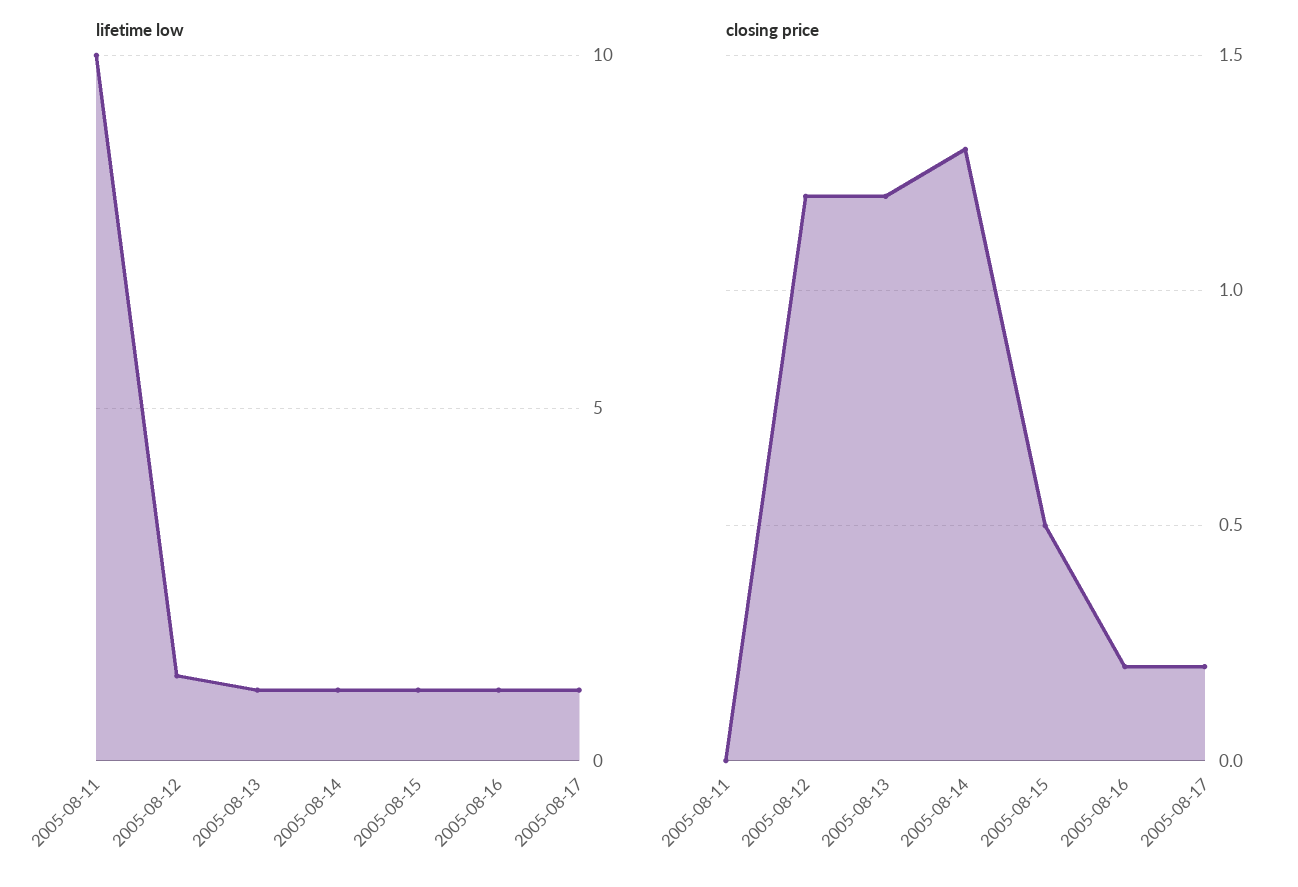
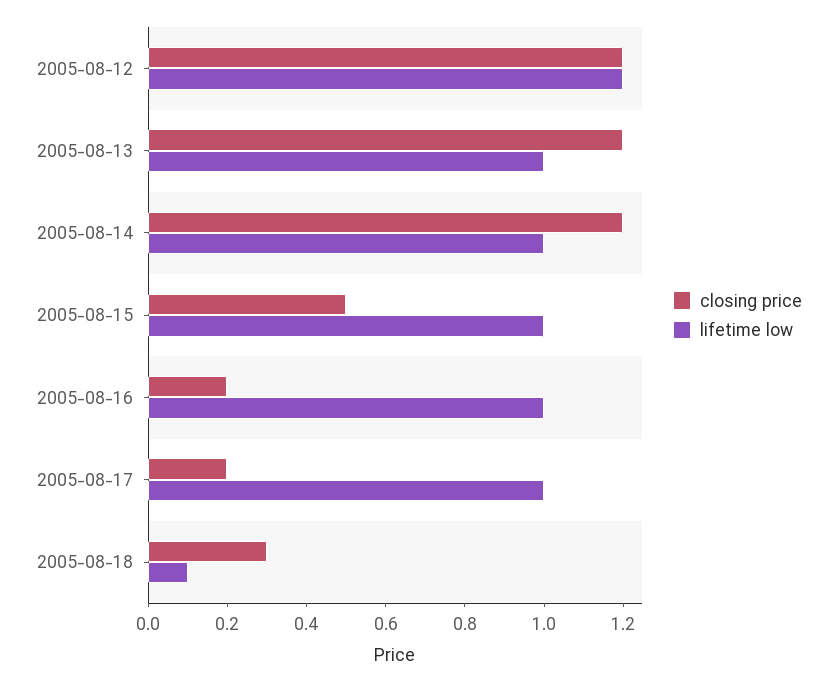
lifetime low, 2005-08-11: 10 -> none
closing price, 2005-08-11: 0 -> none
closing price, 2005-08-14: 1.3 -> 1.2
closing price, 2005-08-18: none -> 0.3
lifetime low, 2005-08-18: none -> 0.1

